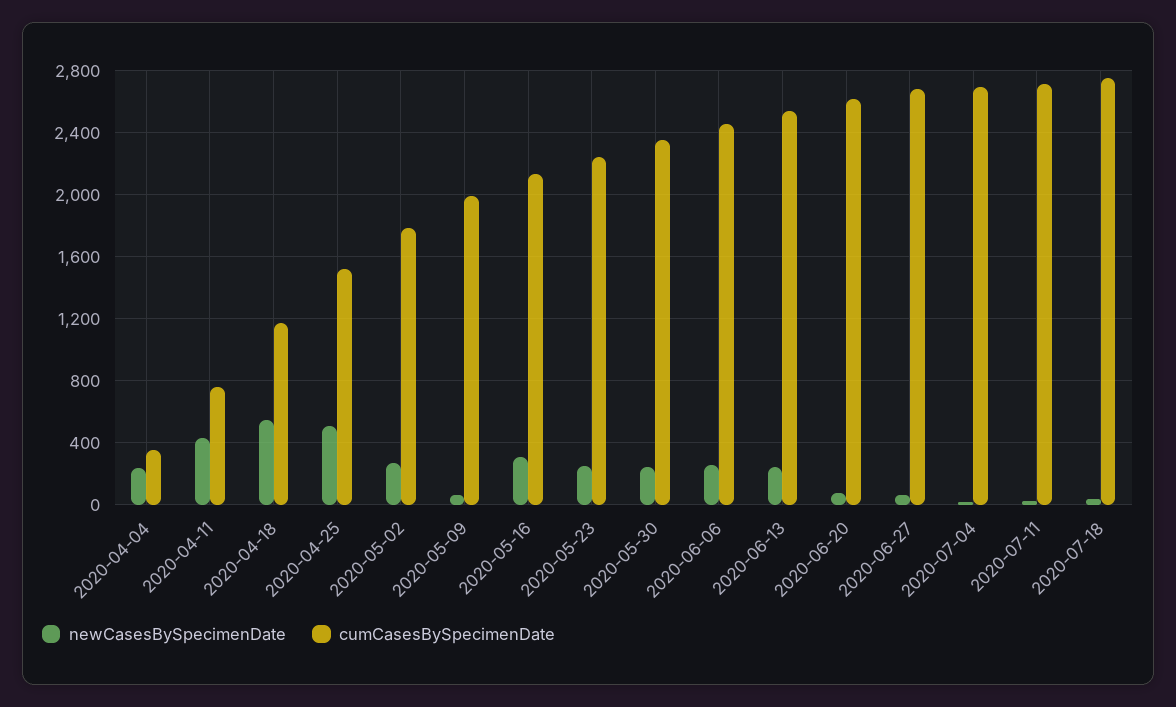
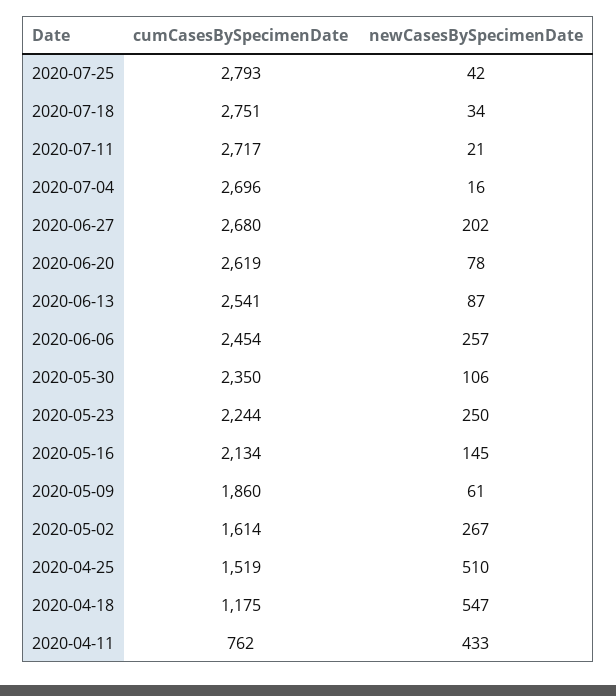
newCasesBySpecimenDate, 2020-04-04: 250 -> none
cumCasesBySpecimenDate, 2020-04-04: 350 -> none
cumCasesBySpecimenDate, 2020-05-02: 1800 -> 1614
cumCasesBySpecimenDate, 2020-05-09: 2000 -> 1860
newCasesBySpecimenDate, 2020-05-16: 300 -> 145
newCasesBySpecimenDate, 2020-05-30: 250 -> 106
newCasesBySpecimenDate, 2020-06-13: 250 -> 87
newCasesBySpecimenDate, 2020-06-27: 50 -> 202
cumCasesBySpecimenDate, 2020-07-25: none -> 2793
newCasesBySpecimenDate, 2020-07-25: none -> 42

